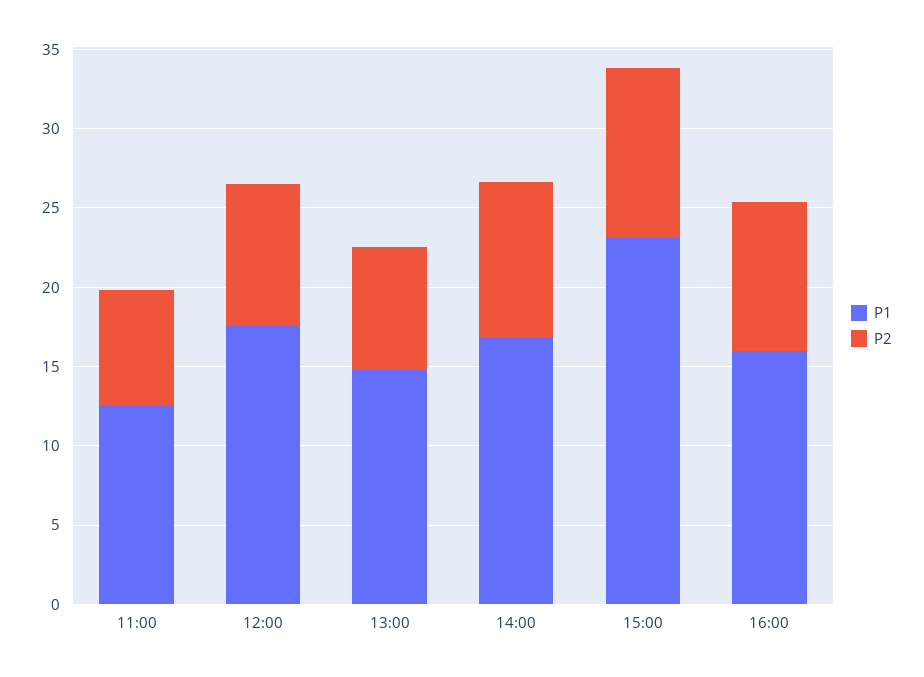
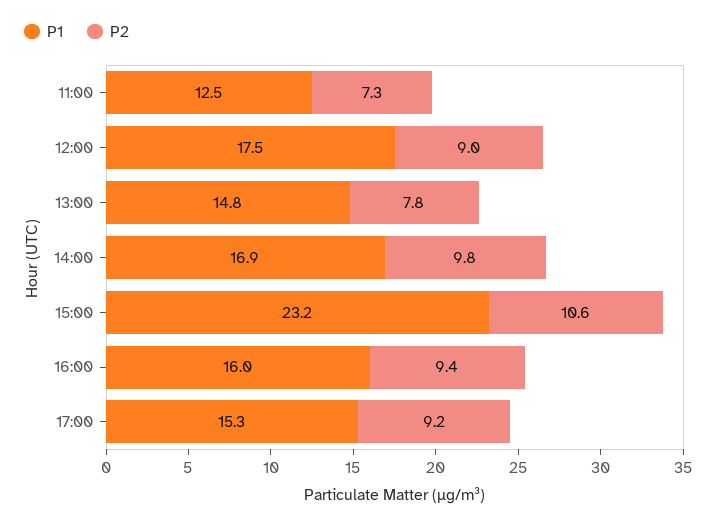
P1, 17:00: none -> 15.3
P2, 17:00: none -> 9.2

